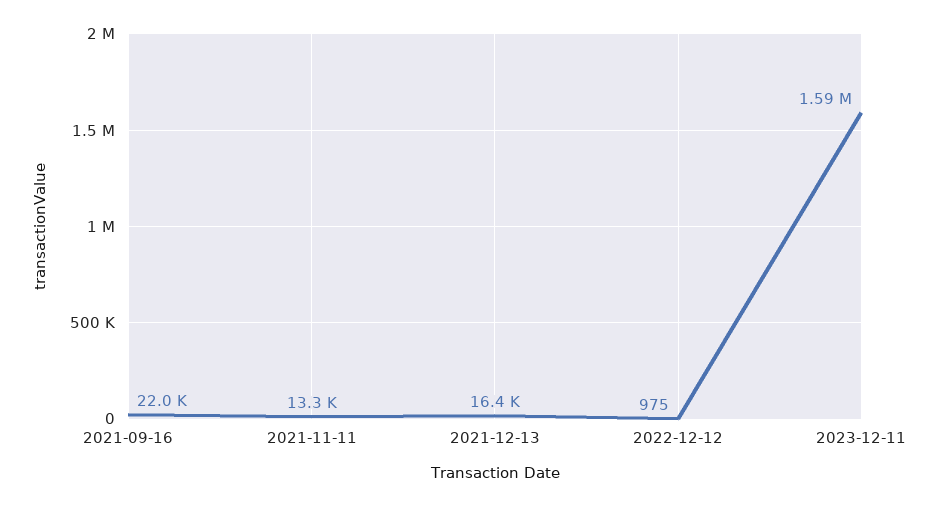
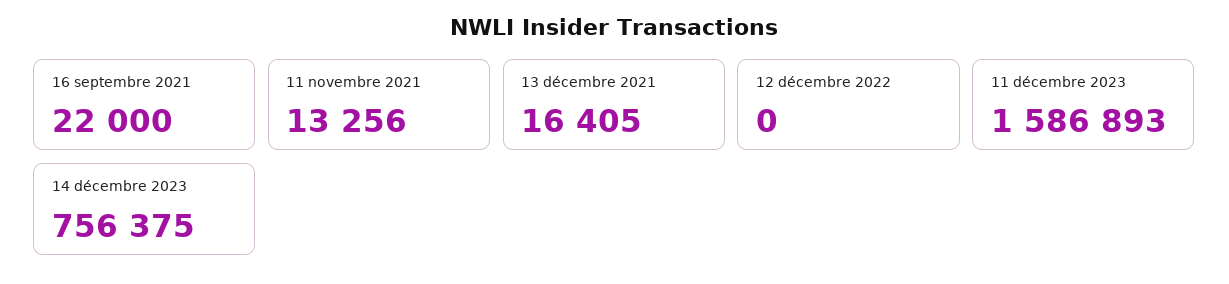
2022-12-12: 975 -> 0
14 décembre 2023: none -> 756375

